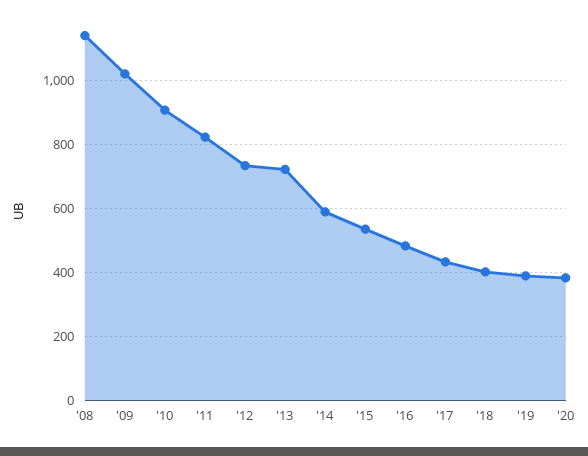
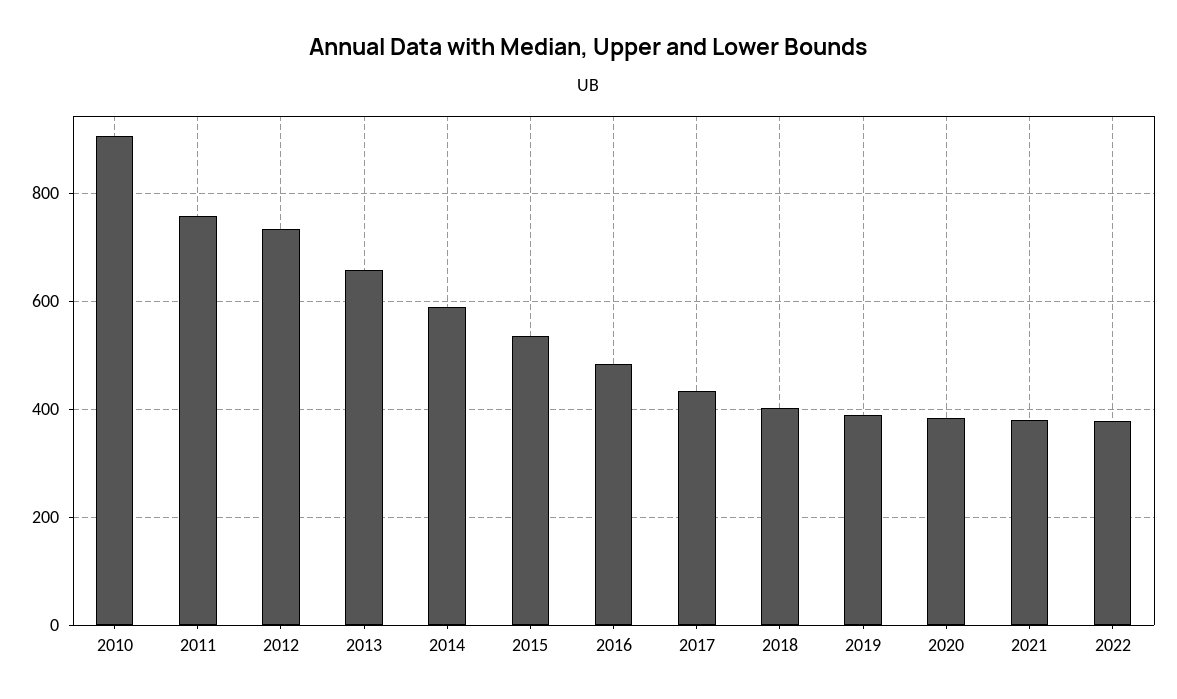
'08: 1140 -> none
'09: 1020 -> none
'11: 820 -> 760
'13: 720 -> 660
2021: none -> 380
2022: none -> 380

